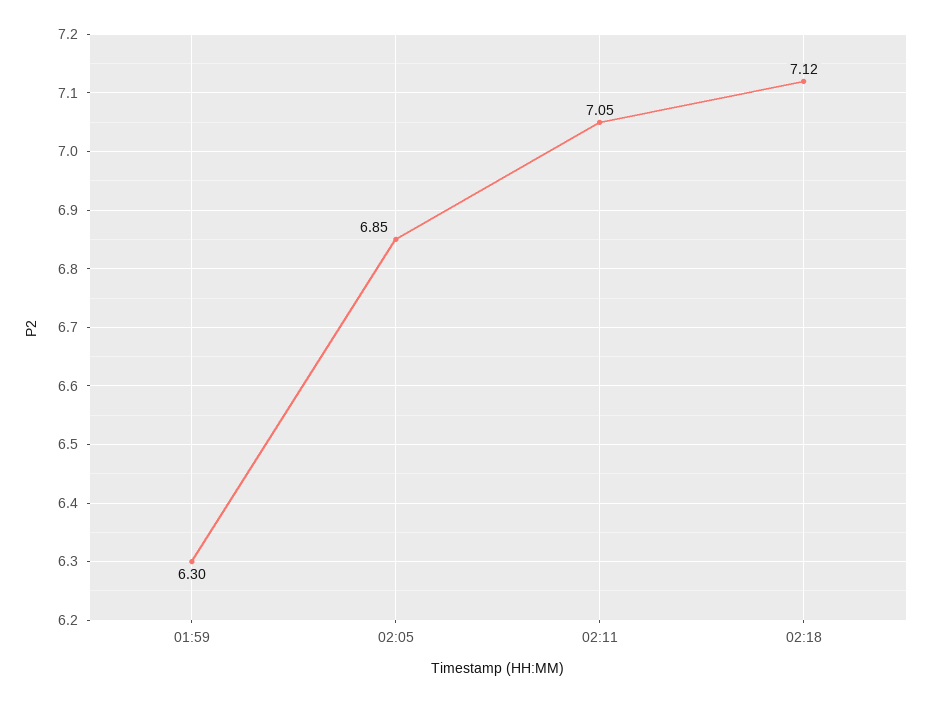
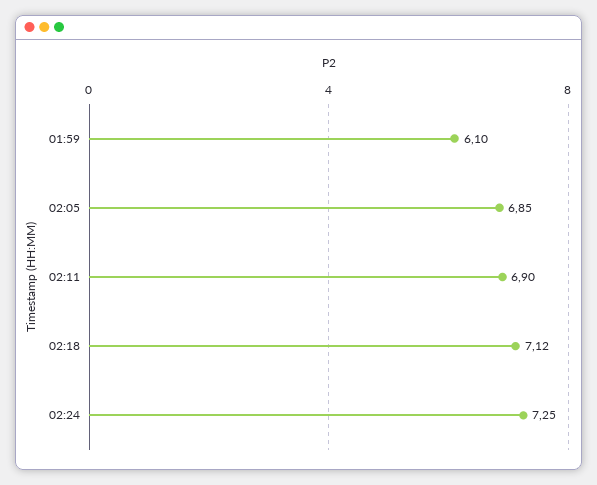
01:59: 6.3 -> 6.1
02:11: 7.05 -> 6.9
02:24: none -> 7.25

